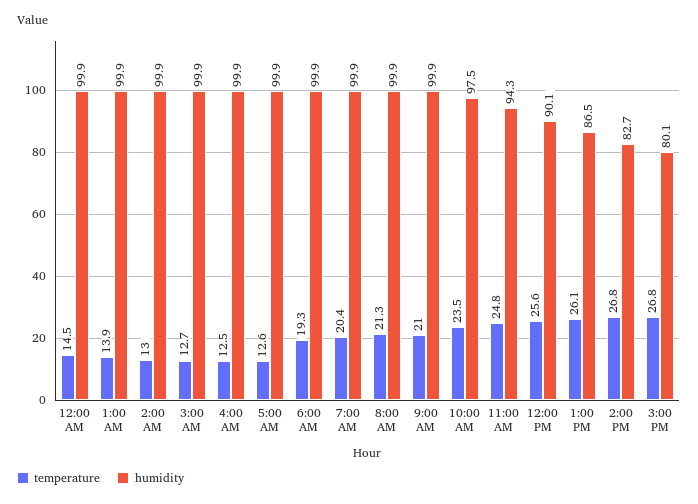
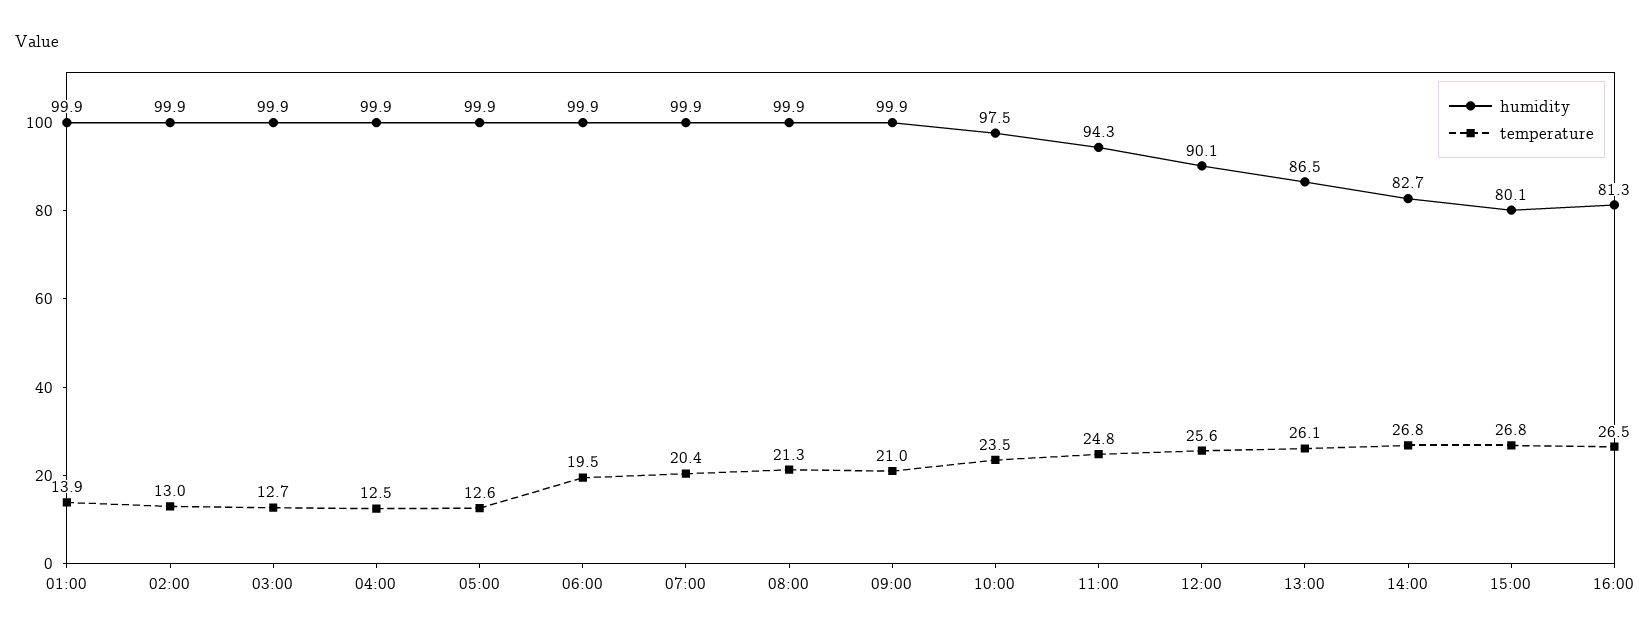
temperature, 12:00 AM: 14.5 -> none
humidity, 12:00 AM: 99.9 -> none
temperature, 6:00 AM: 19.3 -> 19.5
humidity, 16:00: none -> 81.3
temperature, 16:00: none -> 26.5

